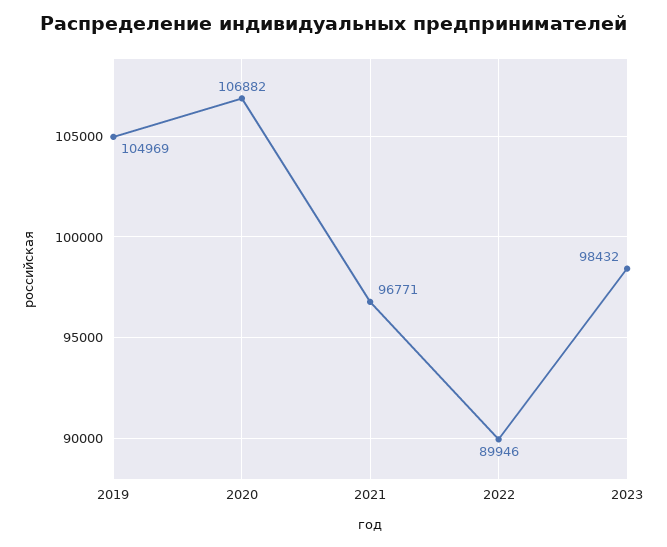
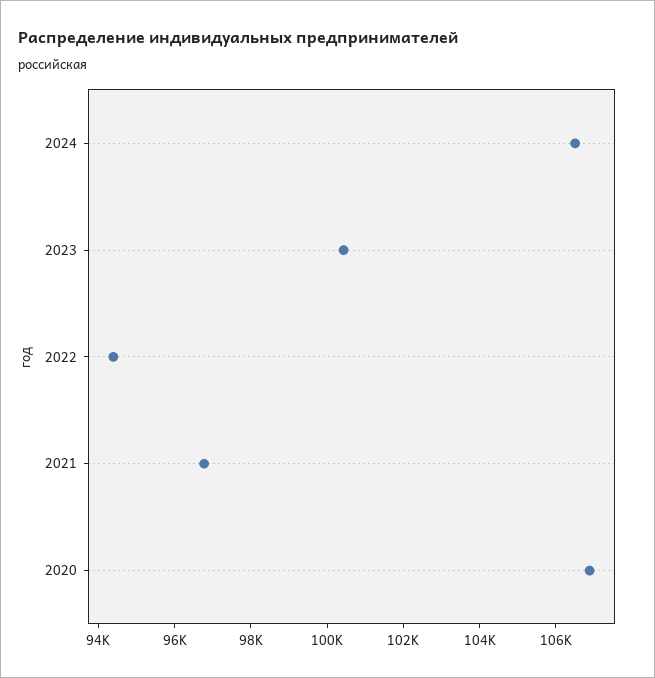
2019: 104969 -> none
2022: 89946 -> 94500
2023: 98432 -> 100500
2024: none -> 106500

